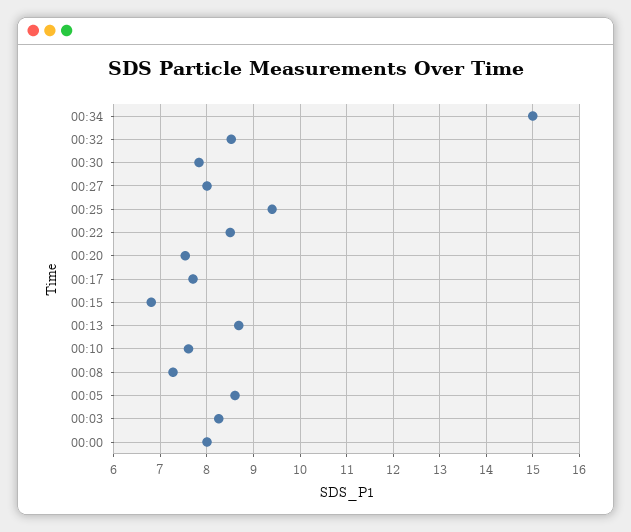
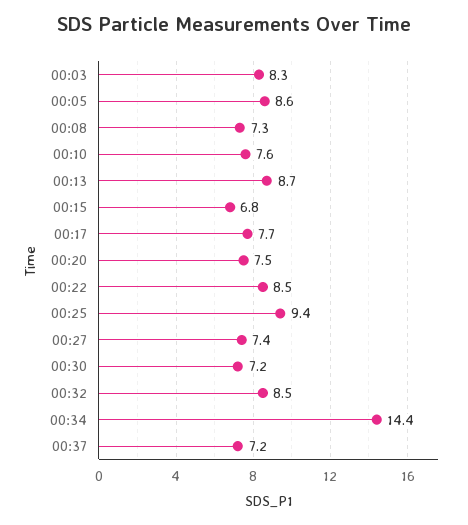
00:34: 15 -> 14.4
00:30: 7.8 -> 7.2
00:27: 8 -> 7.4
00:00: 8 -> none
00:37: none -> 7.2

